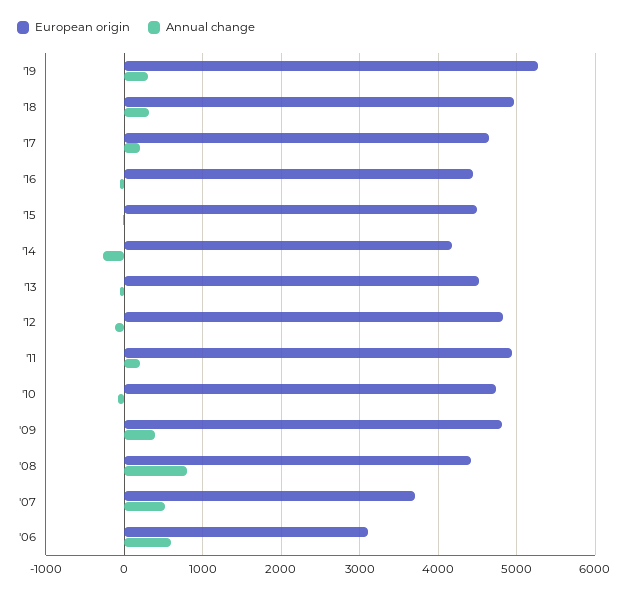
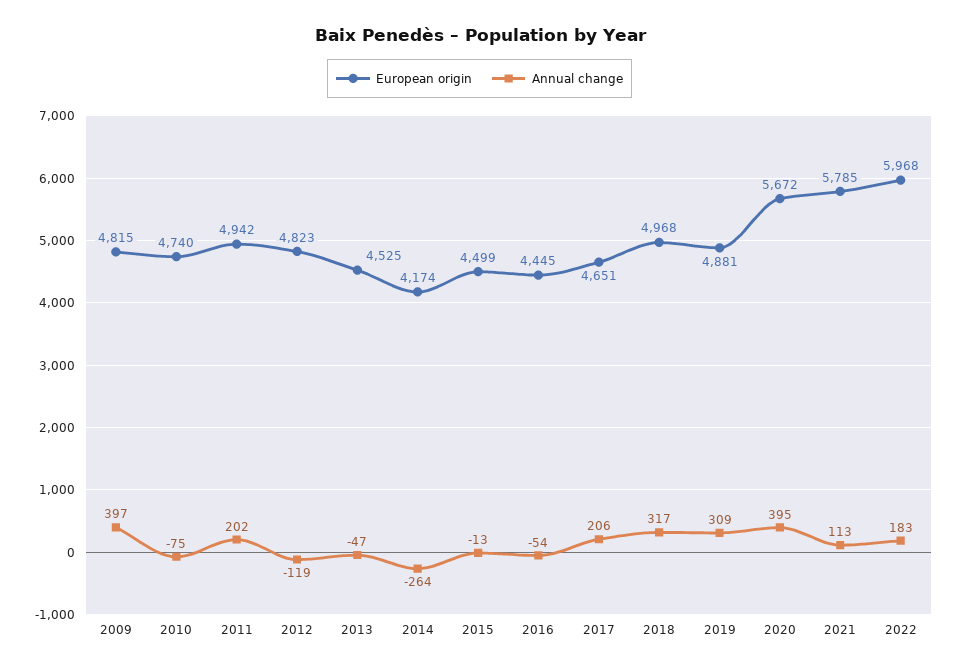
European origin, '19: 5300 -> 4881
European origin, '08: 4400 -> none
Annual change, '08: 800 -> none
European origin, '07: 3700 -> none
Annual change, '07: 500 -> none
European origin, '06: 3100 -> none
Annual change, '06: 600 -> none
European origin, 2020: none -> 5672
Annual change, 2020: none -> 395
European origin, 2021: none -> 5785
Annual change, 2021: none -> 113
European origin, 2022: none -> 5968
Annual change, 2022: none -> 183

